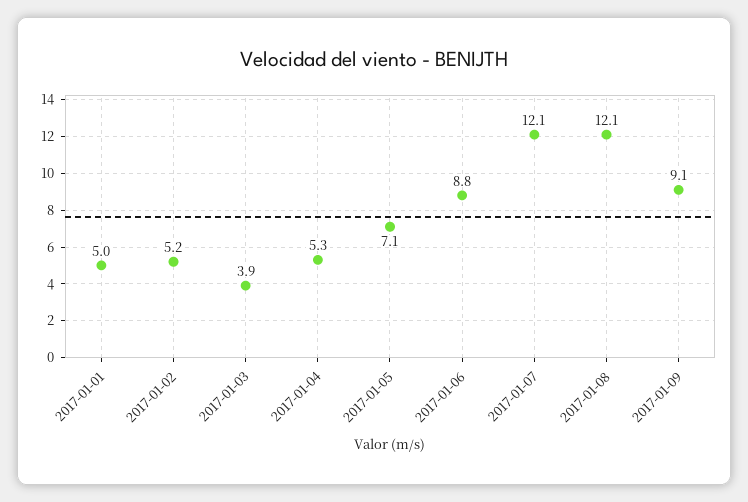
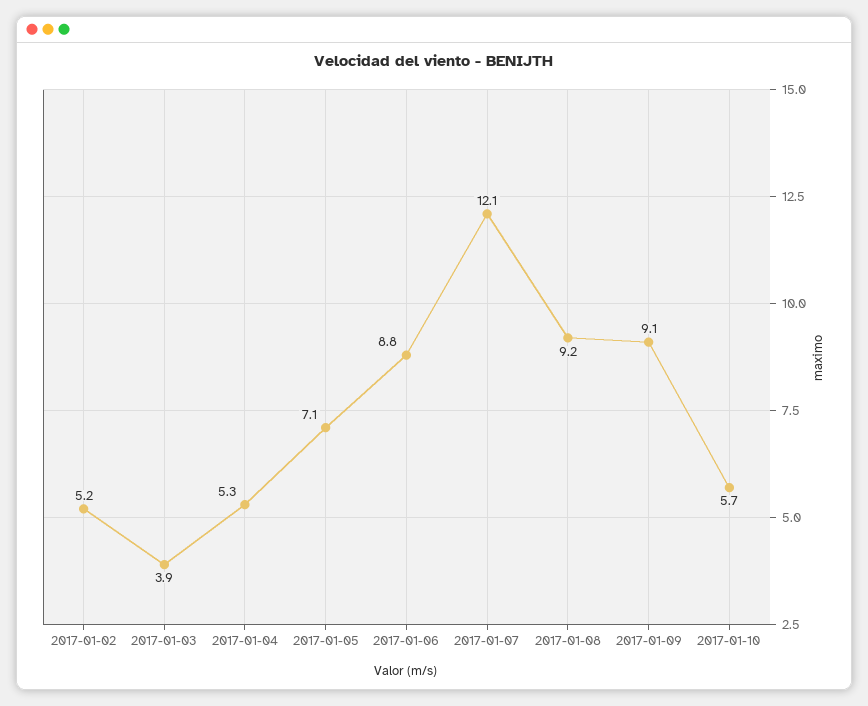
2017-01-01: 5 -> none
2017-01-08: 12.1 -> 9.2
2017-01-10: none -> 5.7

